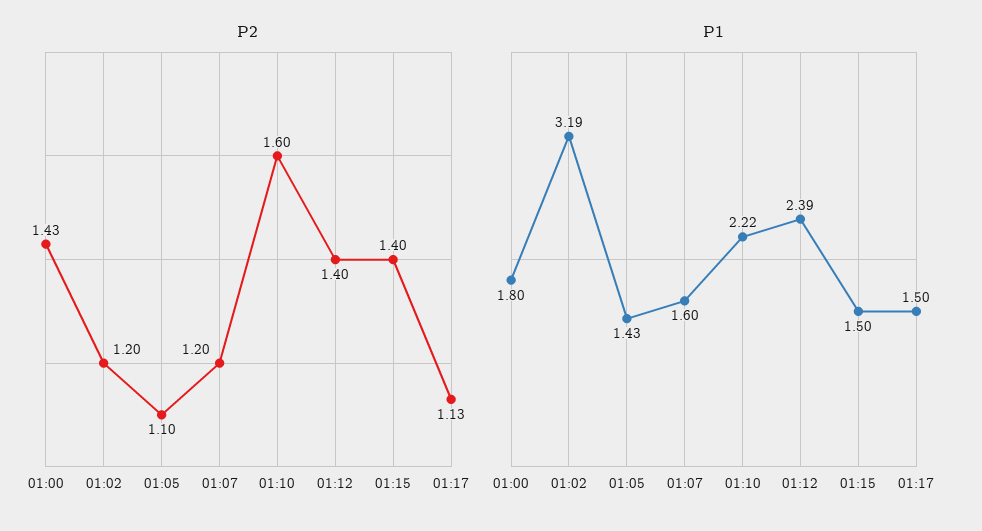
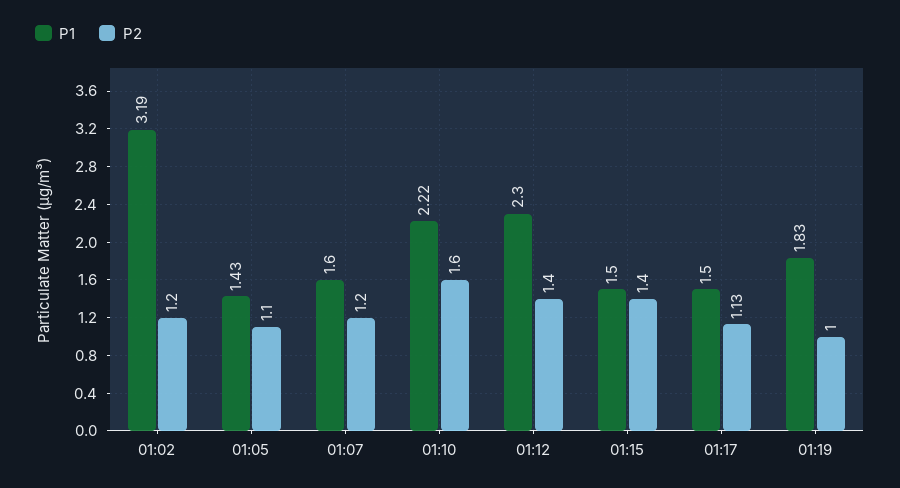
P2, 01:00: 1.43 -> none
P1, 01:00: 1.8 -> none
P1, 01:12: 2.39 -> 2.3
P1, 01:19: none -> 1.83
P2, 01:19: none -> 1

